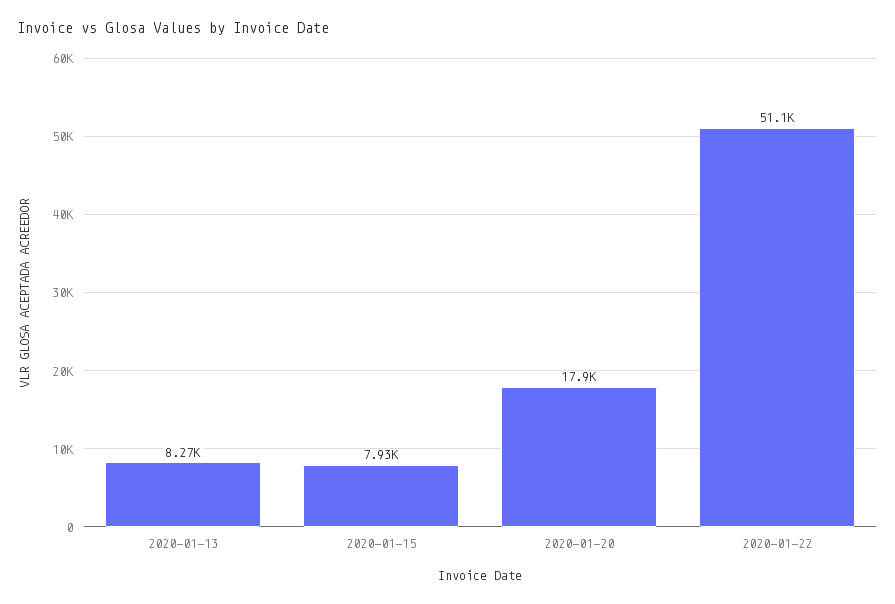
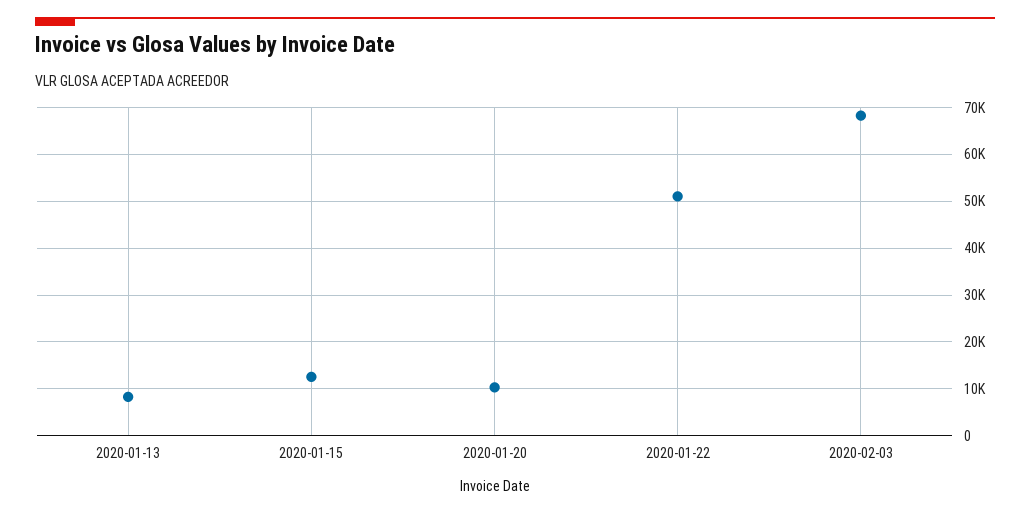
2020-01-15: 7930 -> 12000
2020-01-20: 17900 -> 10000
2020-02-03: none -> 68000

